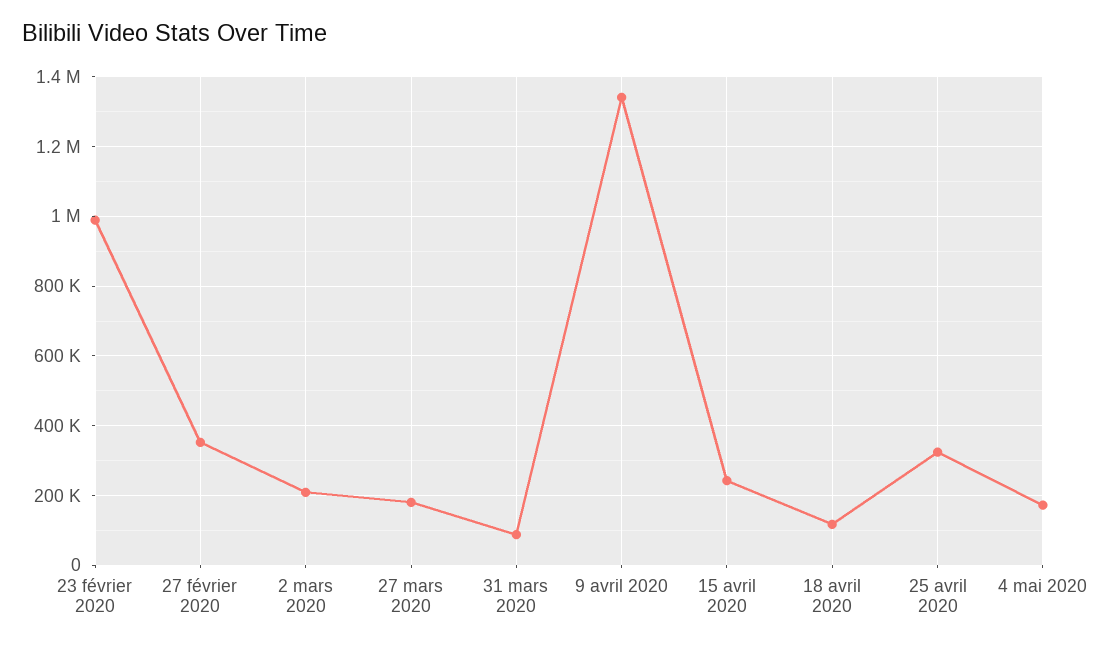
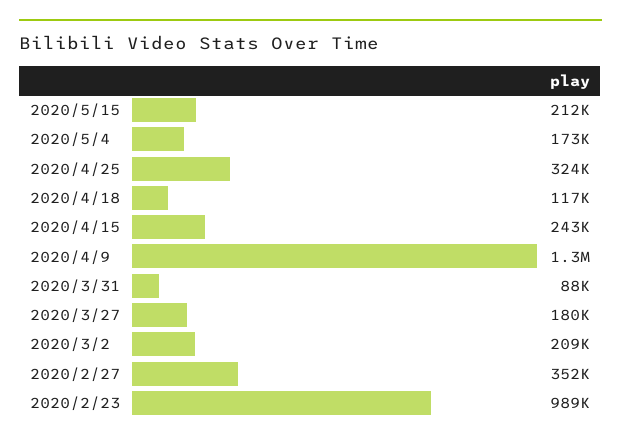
2020/5/15: none -> 212000

